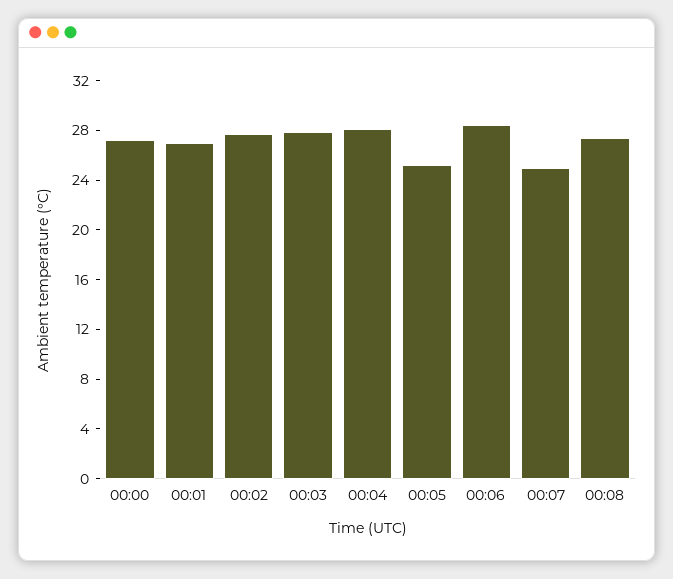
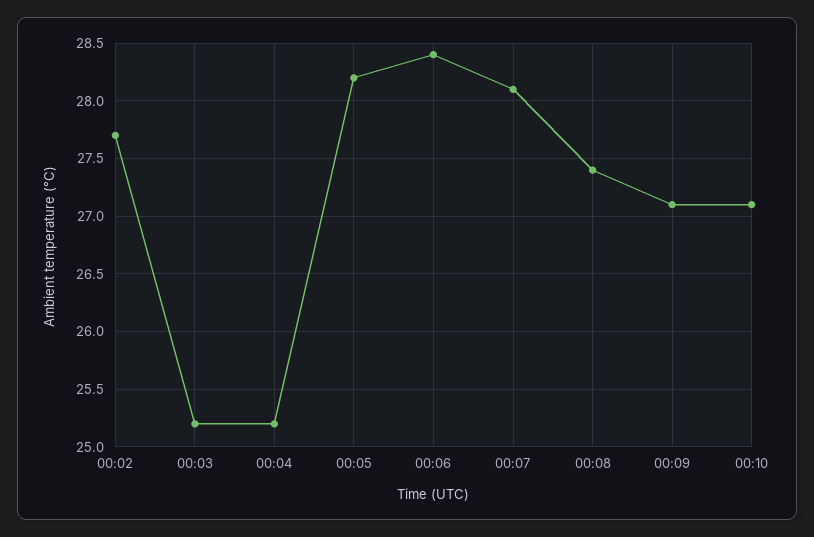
00:00: 27 -> none
00:01: 27 -> none
00:03: 28 -> 25.2
00:04: 28 -> 25.2
00:05: 25 -> 28.2
00:07: 25 -> 28.1
00:09: none -> 27.1
00:10: none -> 27.1

